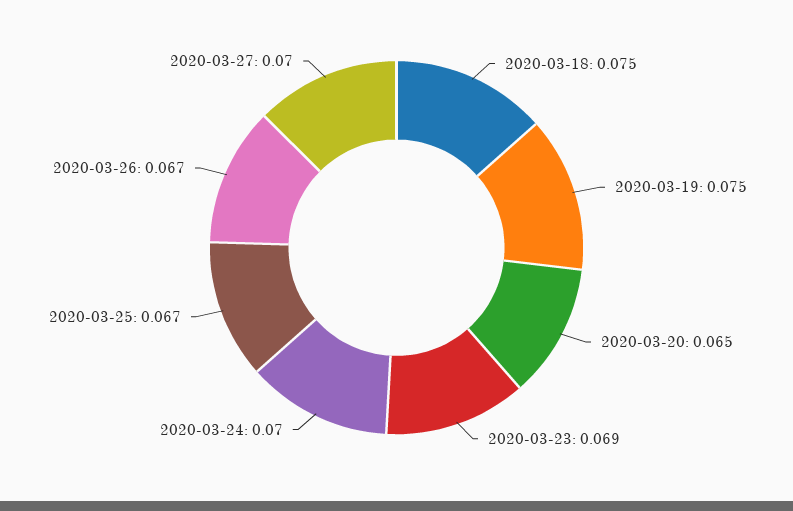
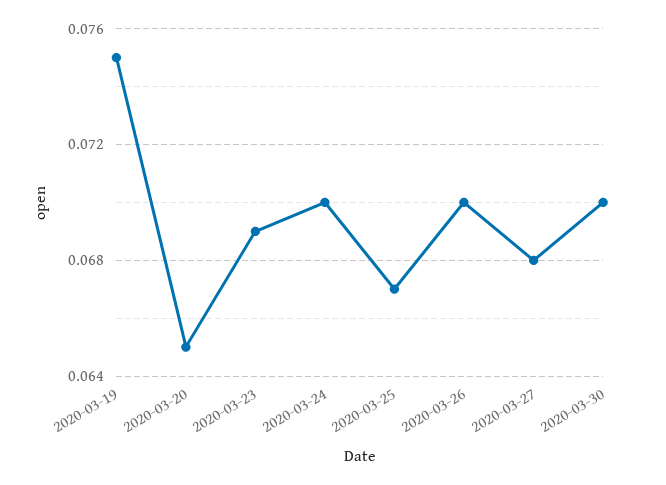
2020-03-18: 0.075 -> none
2020-03-26: 0.067 -> 0.07
2020-03-27: 0.07 -> 0.068
2020-03-30: none -> 0.07

